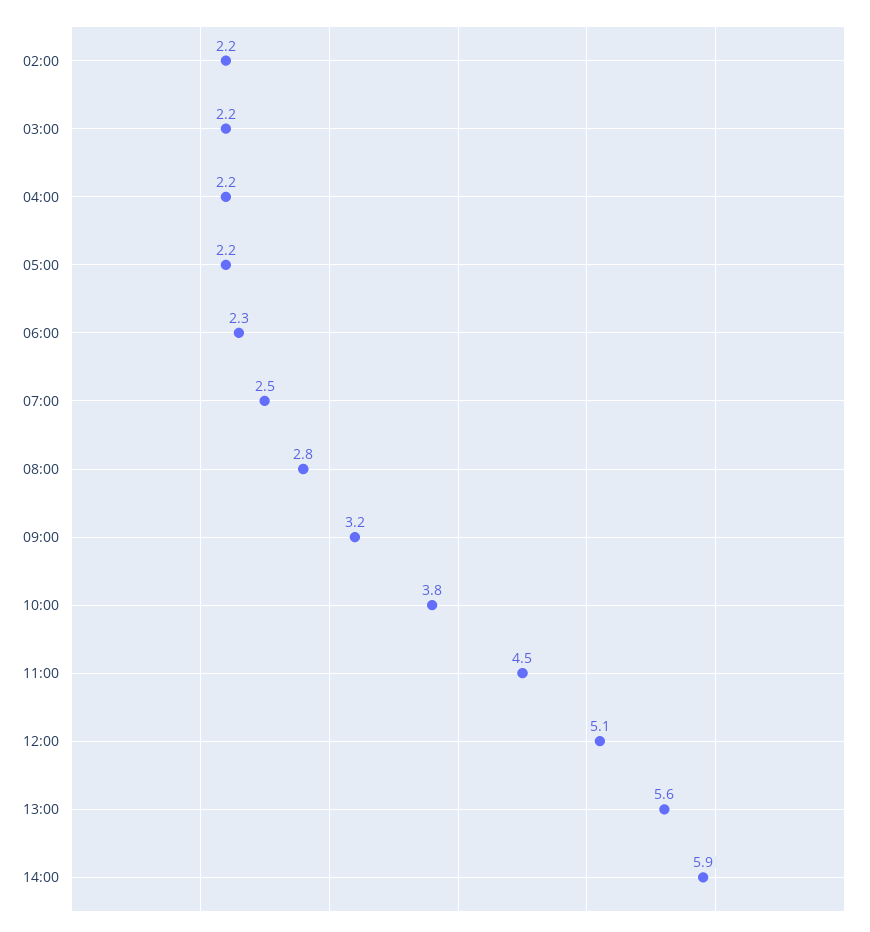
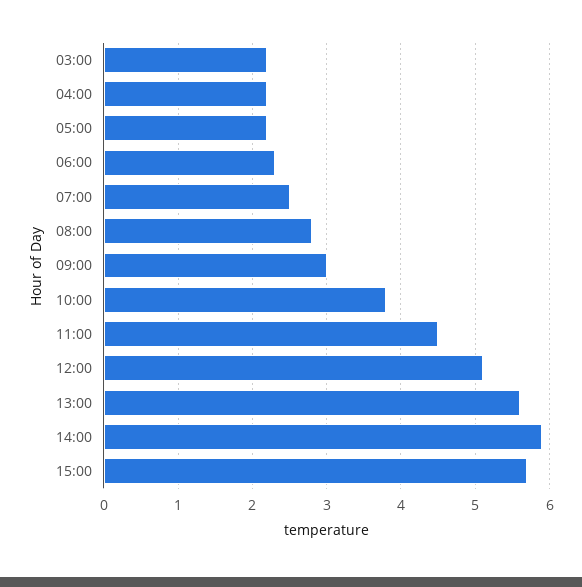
02:00: 2.2 -> none
09:00: 3.2 -> 3
15:00: none -> 5.7

